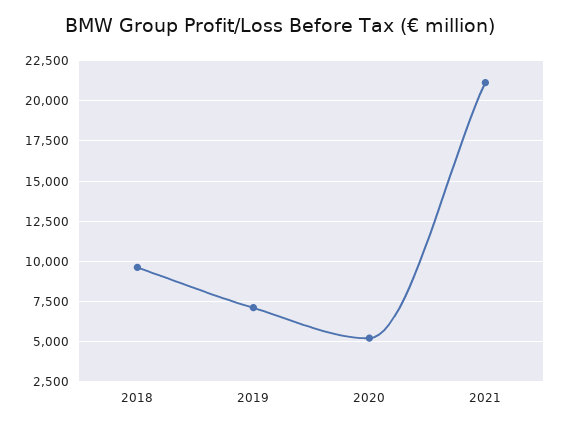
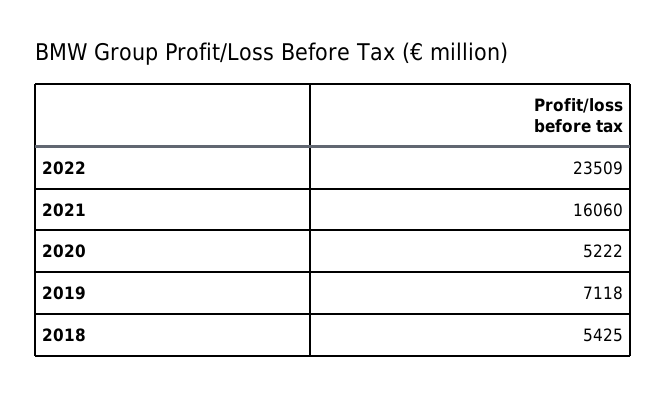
2018: 9500 -> 5425
2021: 21000 -> 16060
2022: none -> 23509

